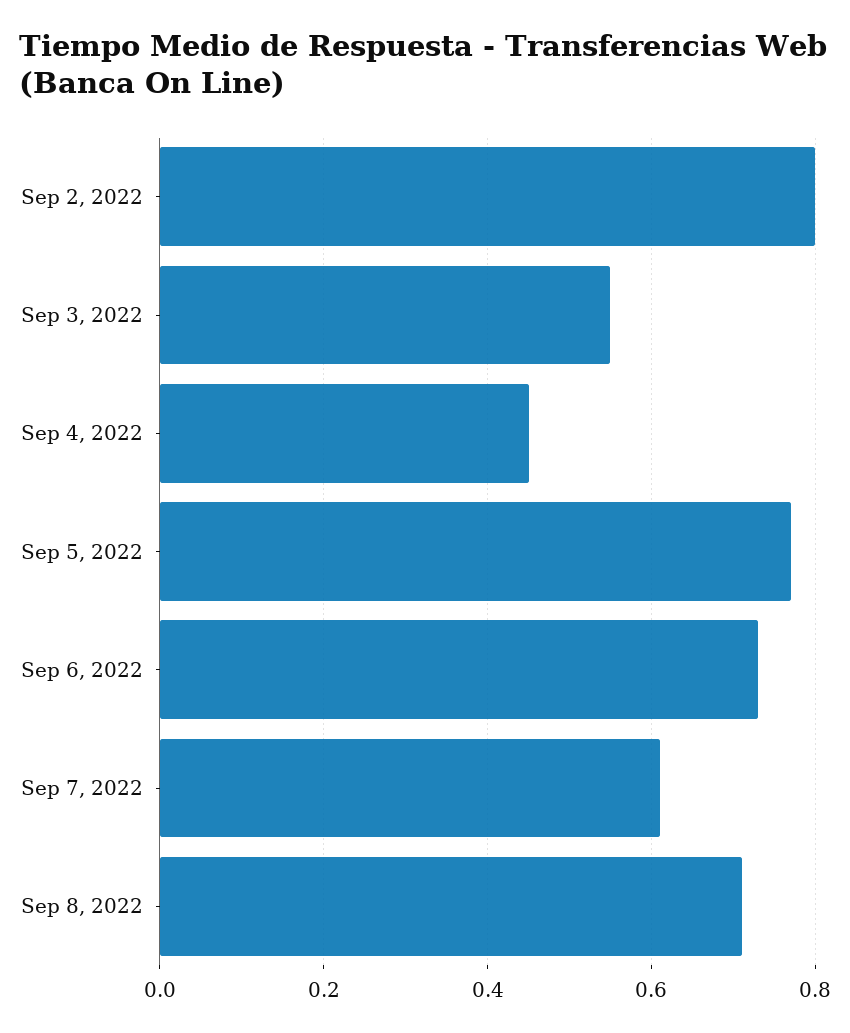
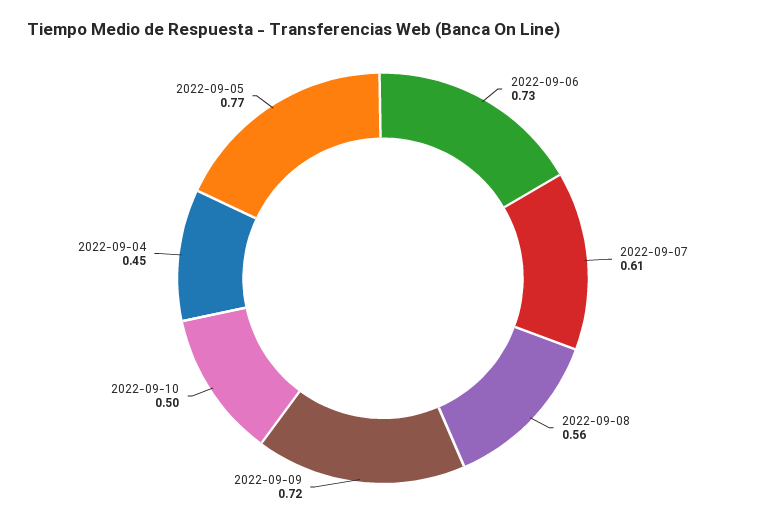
Sep 2, 2022: 0.8 -> none
Sep 3, 2022: 0.55 -> none
Sep 8, 2022: 0.7 -> 0.56
2022-09-09: none -> 0.72
2022-09-10: none -> 0.5

